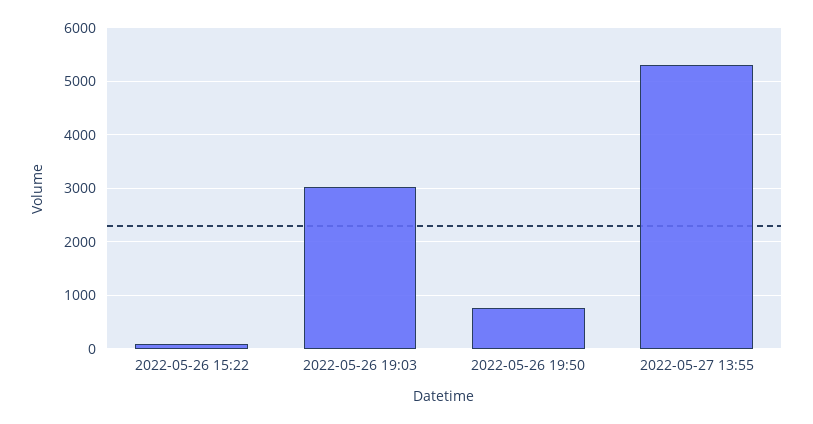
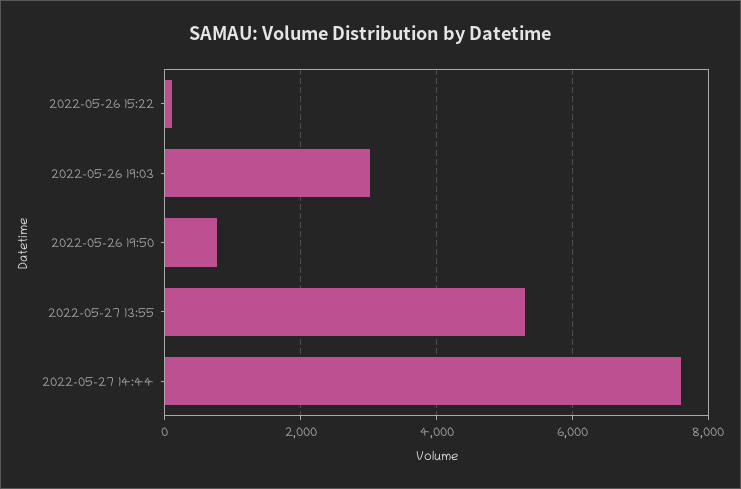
2022-05-27 14:44: none -> 7600

